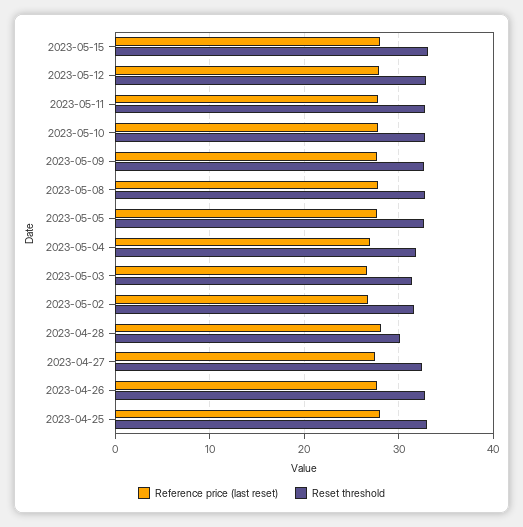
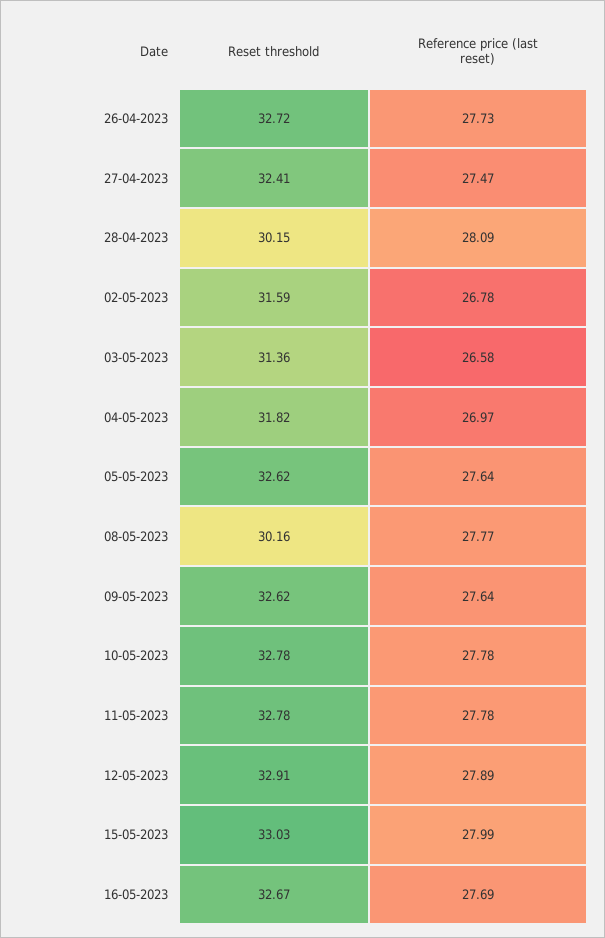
Reset threshold, 2023-05-08: 33 -> 30.16
Reference price (last reset), 2023-04-25: 28 -> none
Reset threshold, 2023-04-25: 33 -> none
Reset threshold, 16-05-2023: none -> 32.67
Reference price (last reset), 16-05-2023: none -> 27.69

